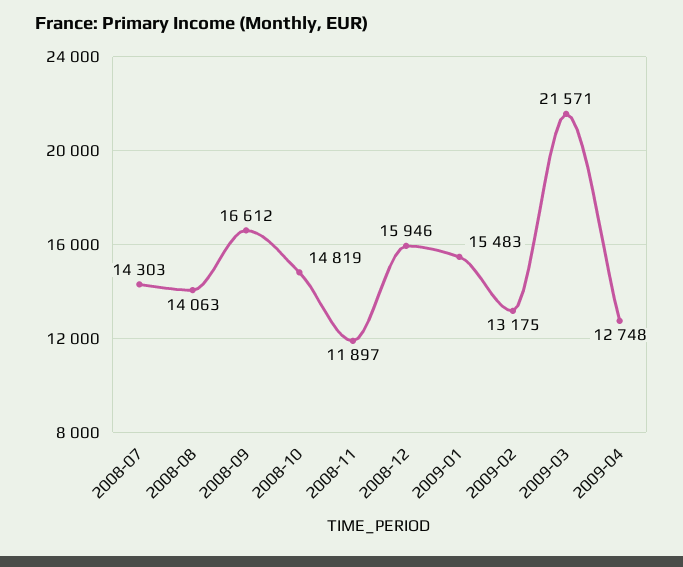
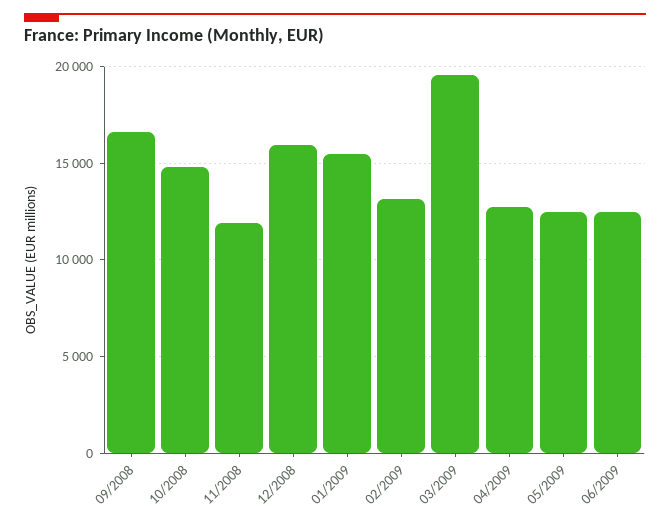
2008-07: 14303 -> none
2008-08: 14063 -> none
2009-03: 21571 -> 19500
05/2009: none -> 12500
06/2009: none -> 12500

